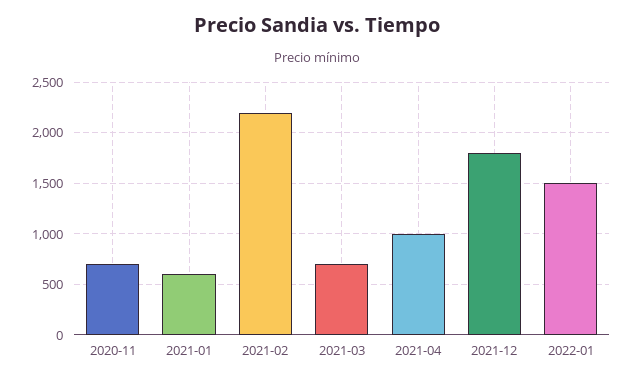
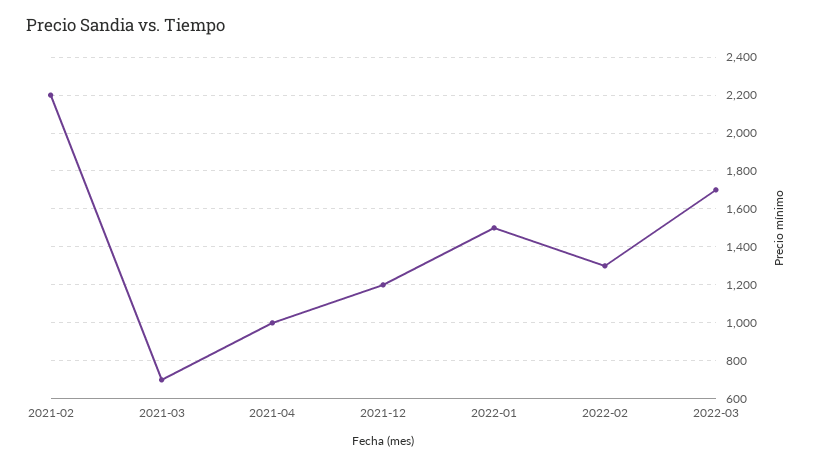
2020-11: 700 -> none
2021-01: 600 -> none
2021-12: 1800 -> 1200
2022-02: none -> 1300
2022-03: none -> 1700

